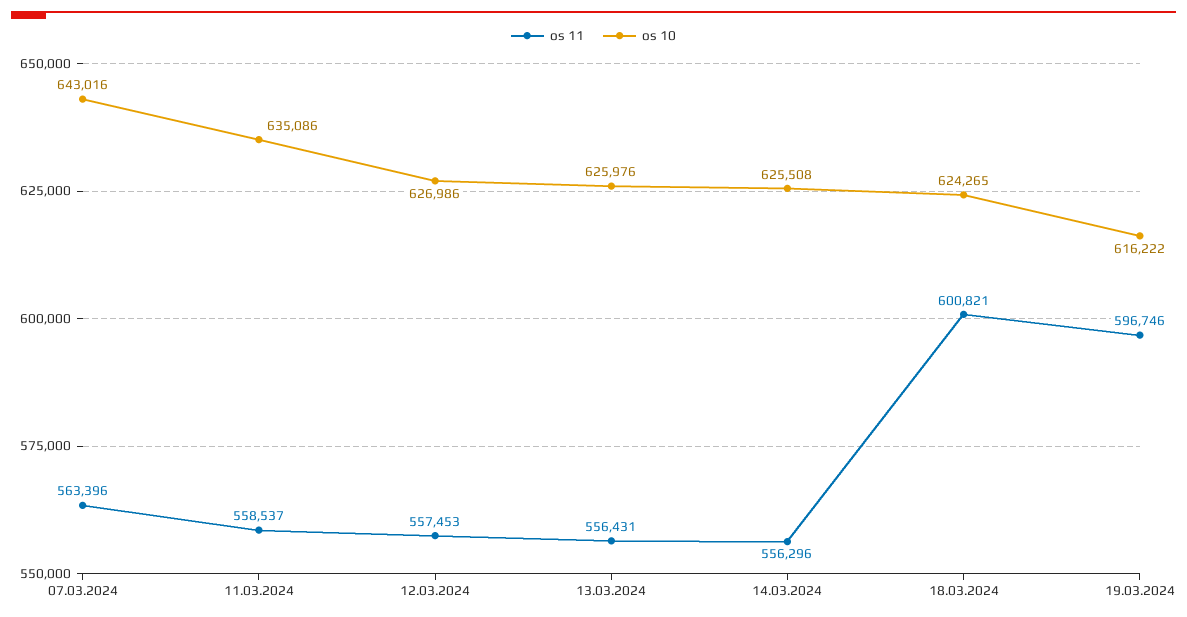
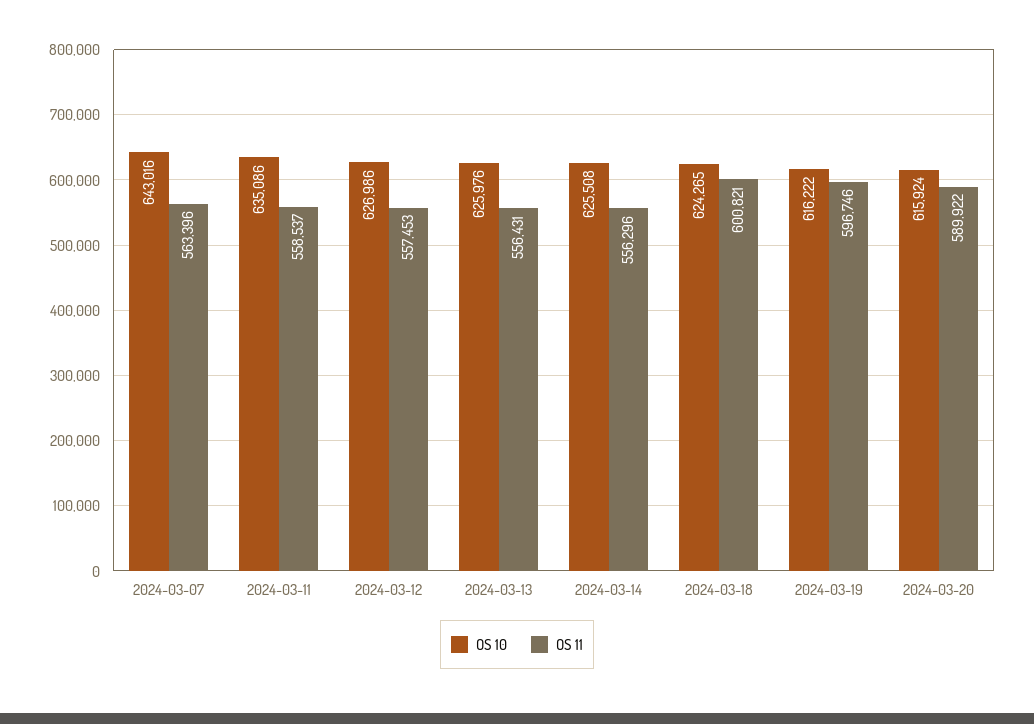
os 10, 2024-03-20: none -> 615924
os 11, 2024-03-20: none -> 589922

